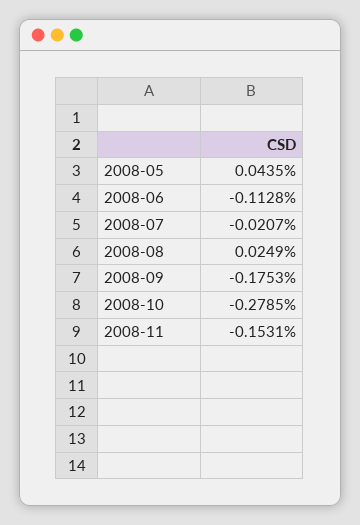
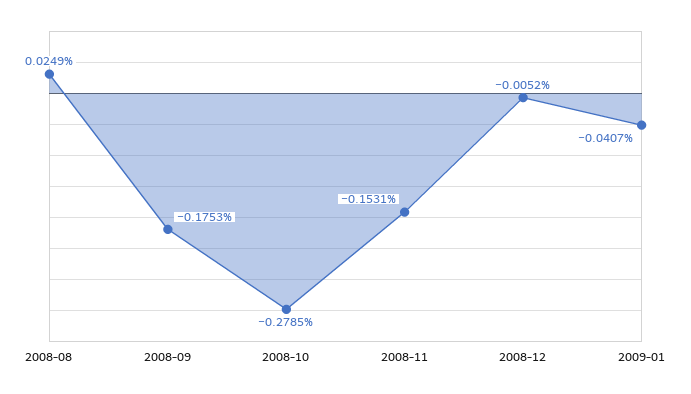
2008-05: 0.0435 -> none
2008-06: -0.1128 -> none
2008-07: -0.0207 -> none
2008-12: none -> -0.0052
2009-01: none -> -0.0407

